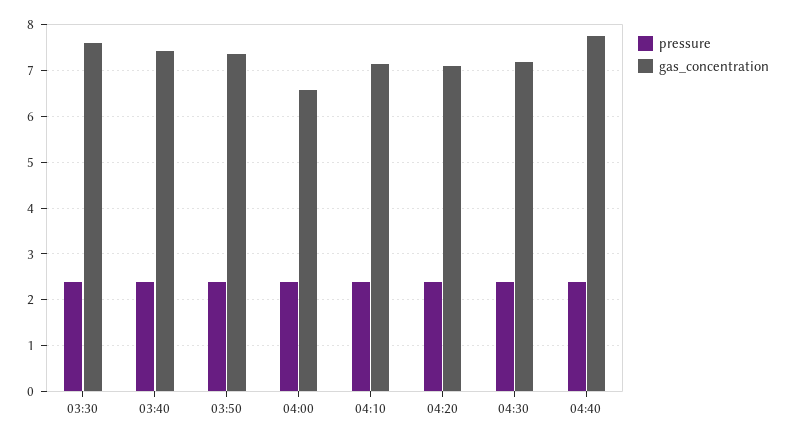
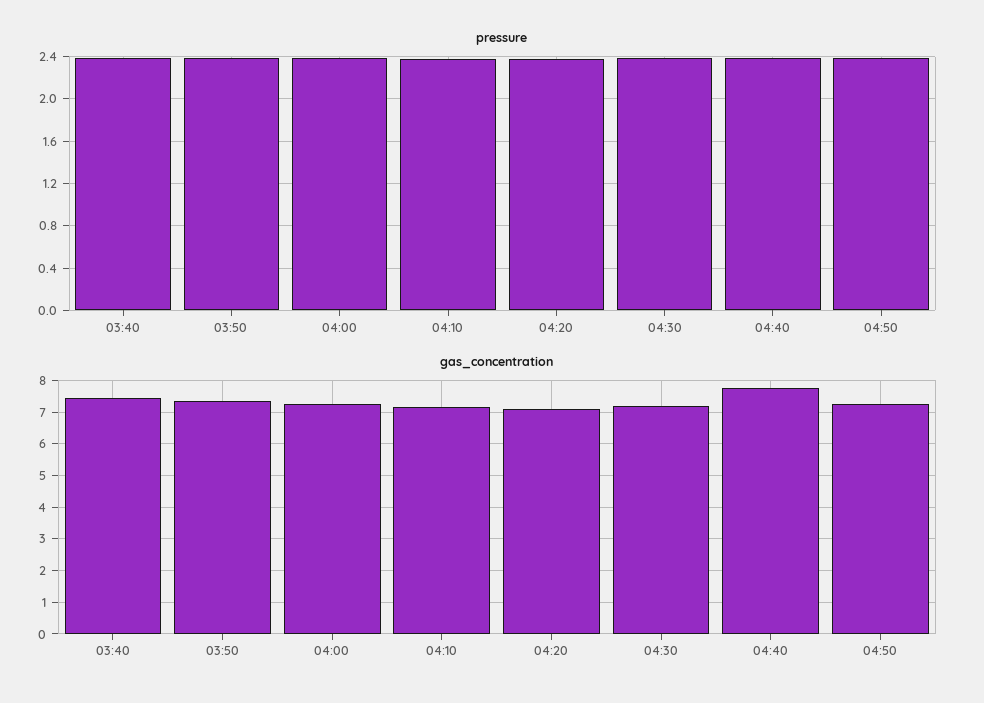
pressure, 03:30: 2.4 -> none
gas_concentration, 03:30: 7.6 -> none
gas_concentration, 04:00: 6.6 -> 7.2
pressure, 04:50: none -> 2.4
gas_concentration, 04:50: none -> 7.2

